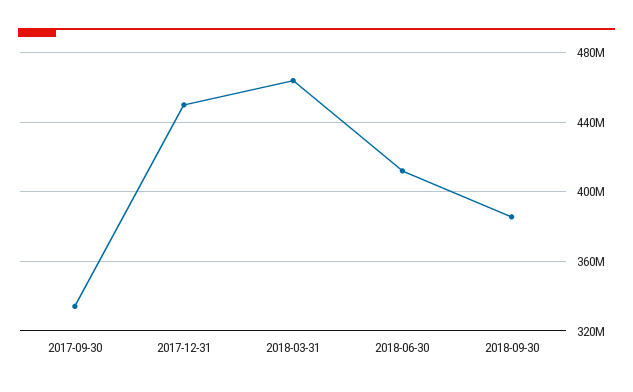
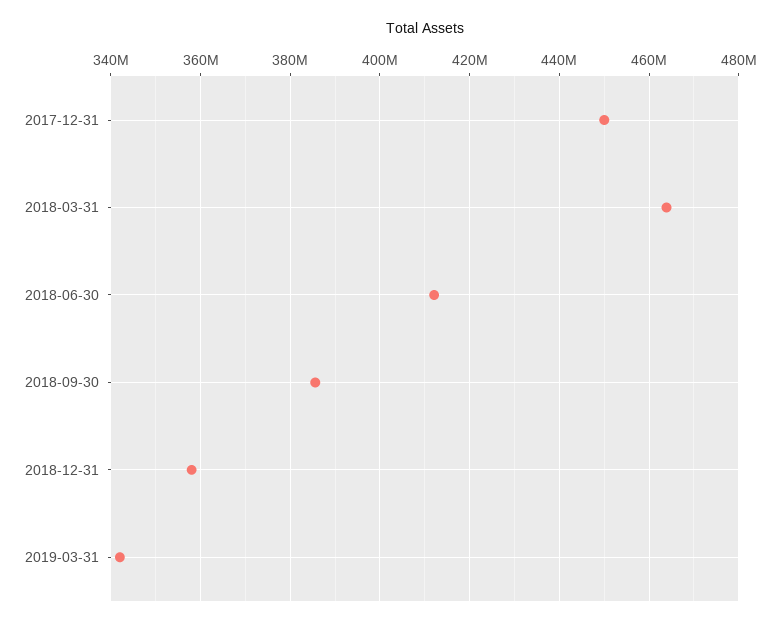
2017-09-30: 335000000 -> none
2018-12-31: none -> 358000000
2019-03-31: none -> 342000000

